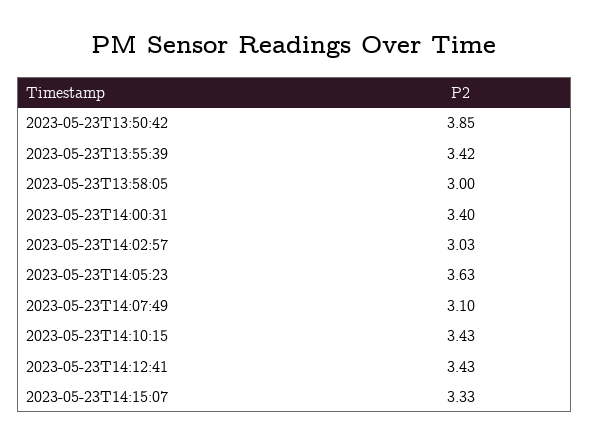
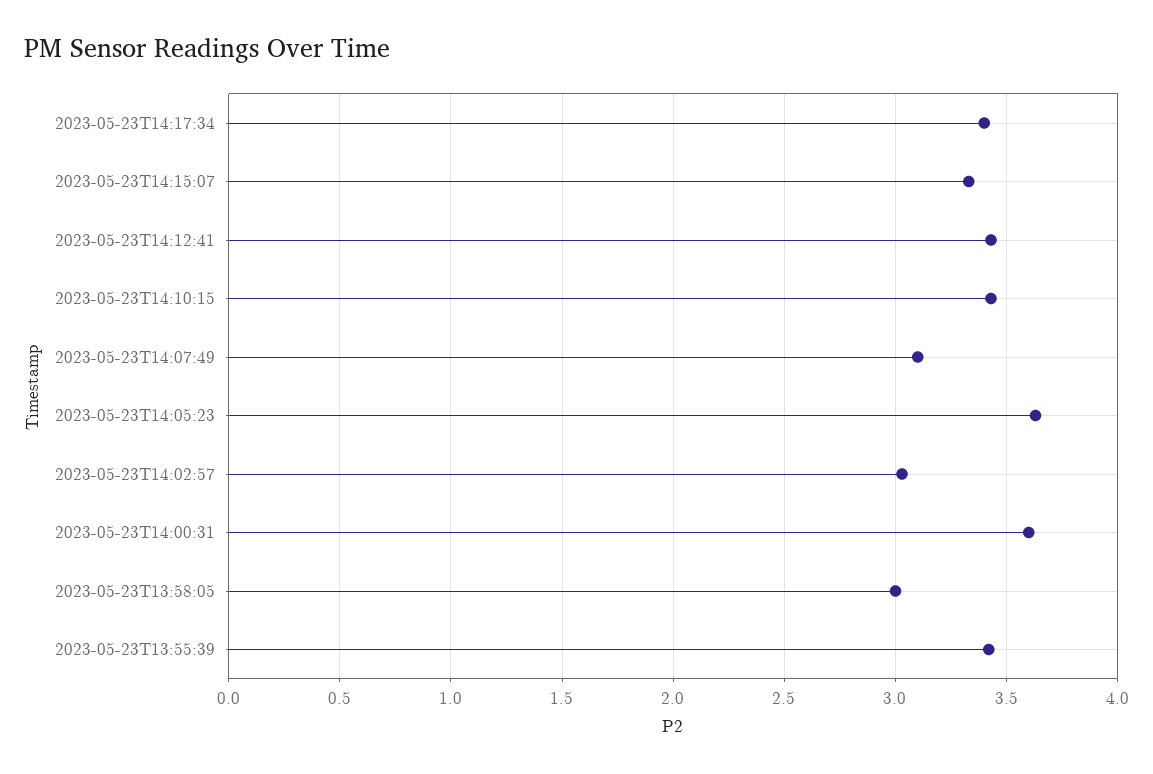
2023-05-23T13:50:42: 3.85 -> none
2023-05-23T14:00:31: 3.4 -> 3.6
2023-05-23T14:17:34: none -> 3.4

